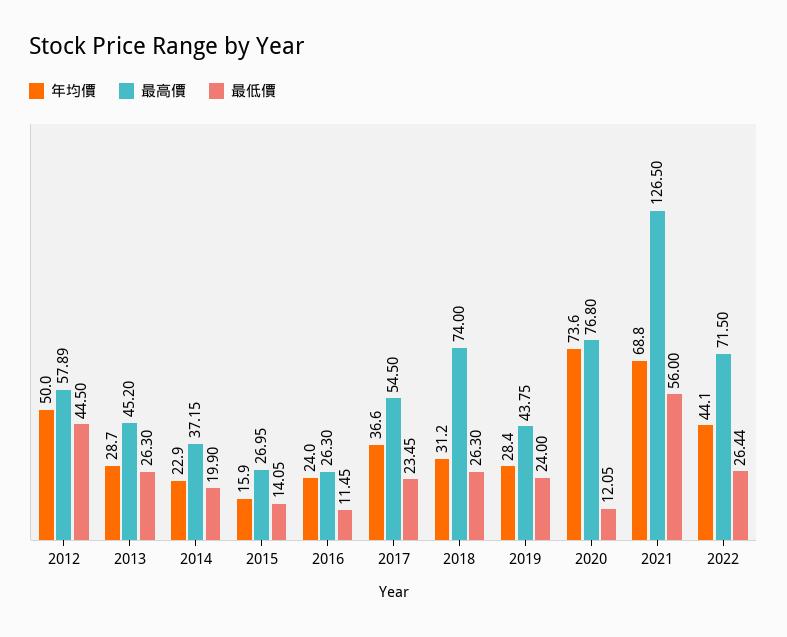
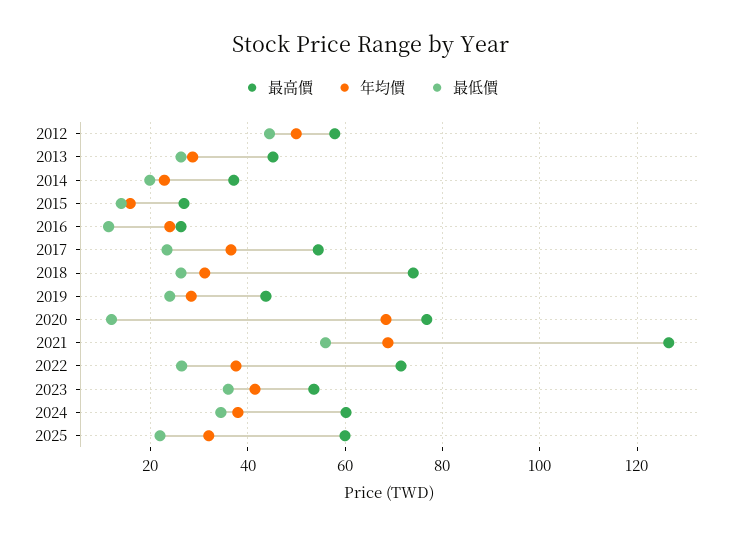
年均價, 2020: 73.6 -> 68
年均價, 2022: 44.1 -> 38
最高價, 2023: none -> 54
年均價, 2023: none -> 42
最低價, 2023: none -> 36
最高價, 2024: none -> 60
年均價, 2024: none -> 38
最低價, 2024: none -> 34
最高價, 2025: none -> 60
年均價, 2025: none -> 32
最低價, 2025: none -> 22

